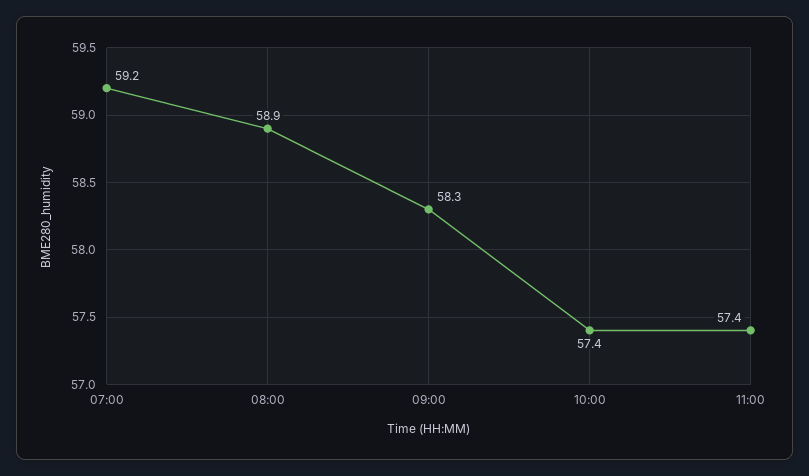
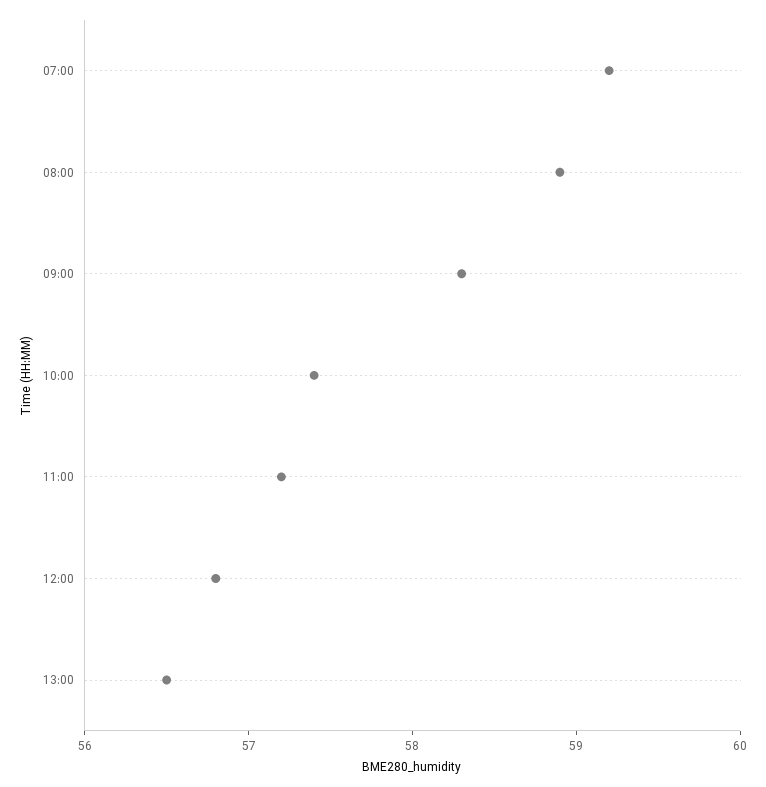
11:00: 57.4 -> 57.2
12:00: none -> 56.8
13:00: none -> 56.5

